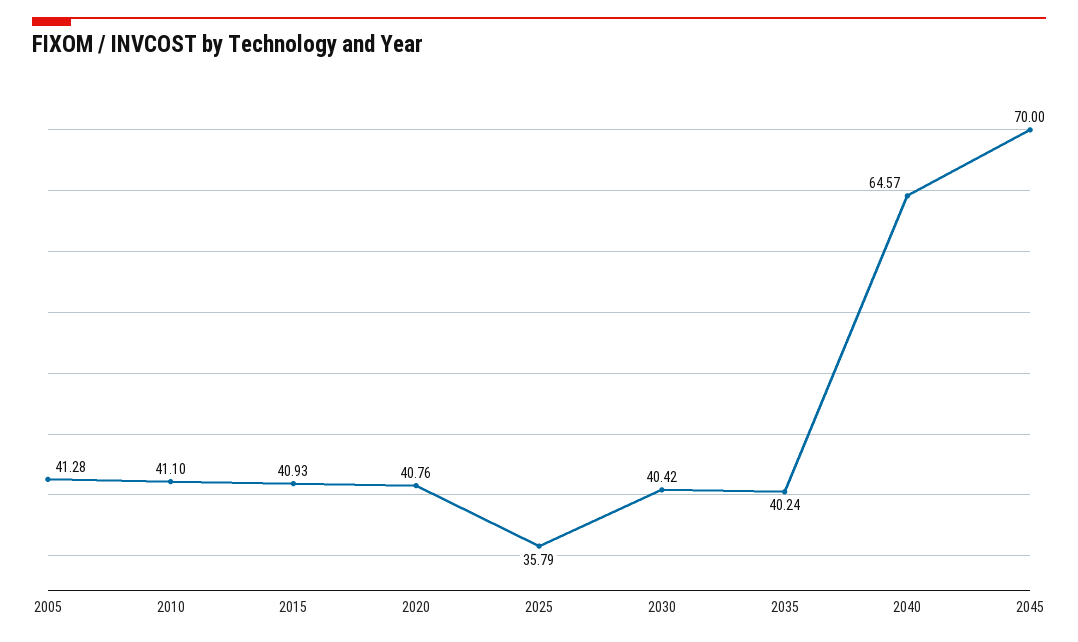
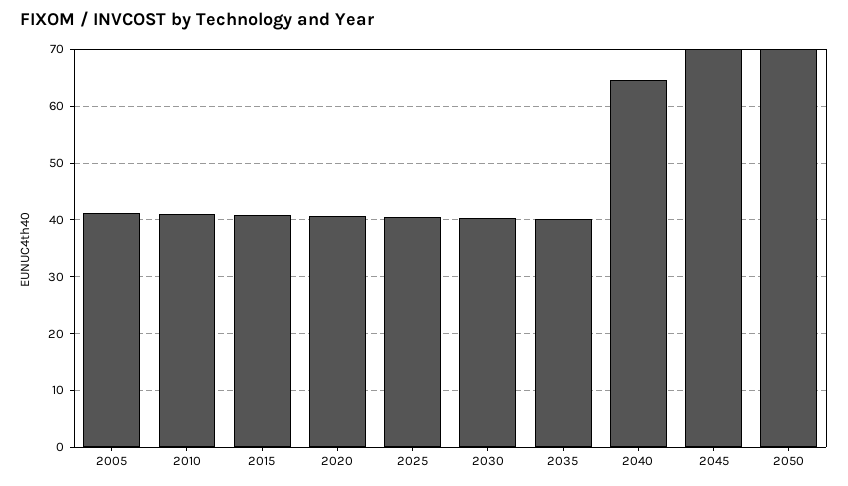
2025: 35.79 -> 40
2050: none -> 70

